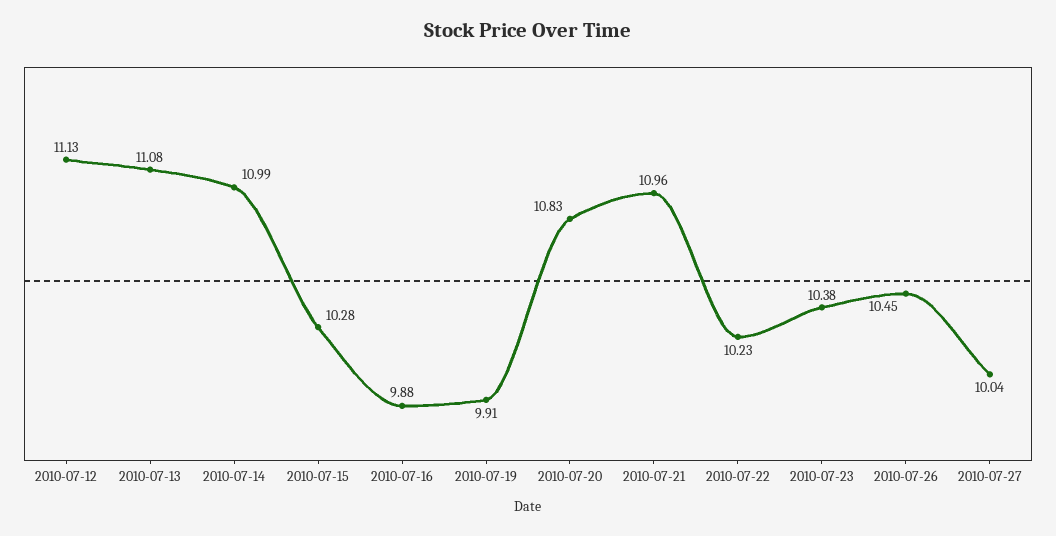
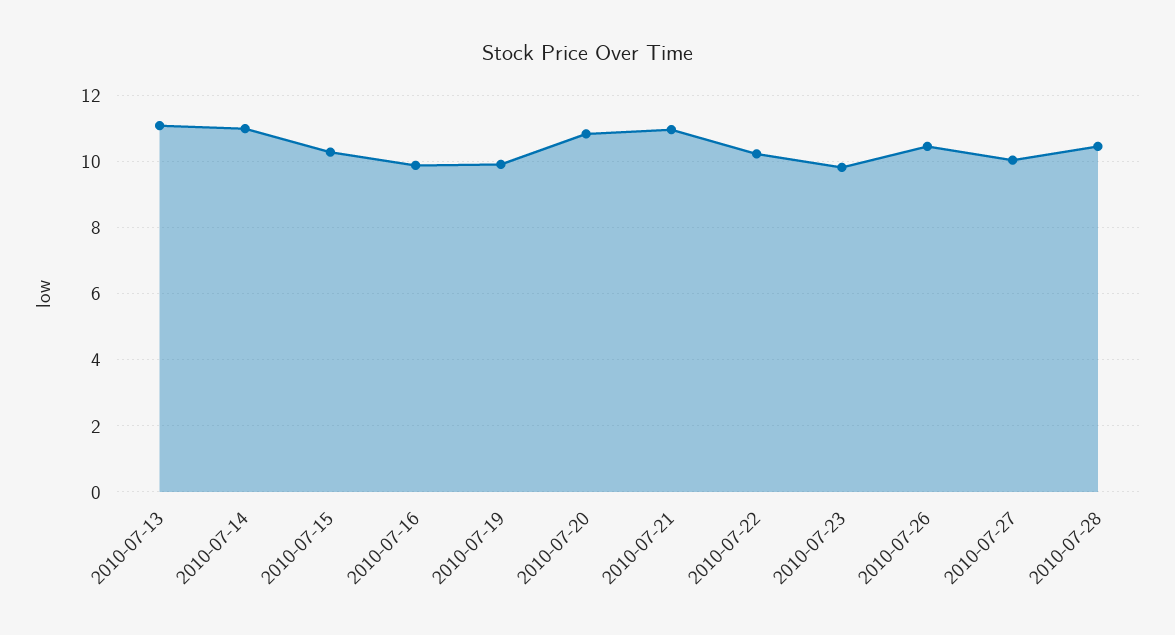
2010-07-12: 11.13 -> none
2010-07-23: 10.38 -> 9.8
2010-07-28: none -> 10.4

